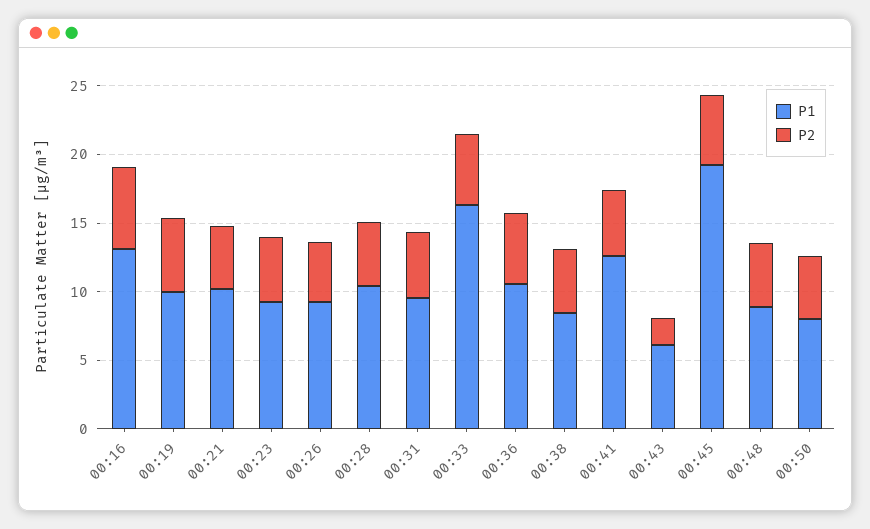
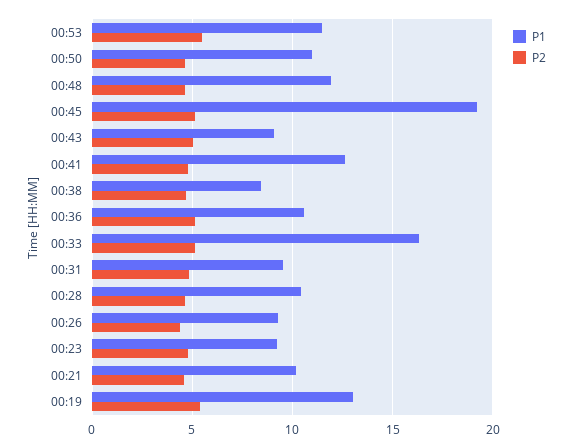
P1, 00:16: 13 -> none
P2, 00:16: 6 -> none
P1, 00:19: 10 -> 13
P1, 00:43: 6 -> 9
P2, 00:43: 2 -> 5
P1, 00:48: 9 -> 12
P1, 00:50: 8 -> 11
P1, 00:53: none -> 11.5
P2, 00:53: none -> 5.5

